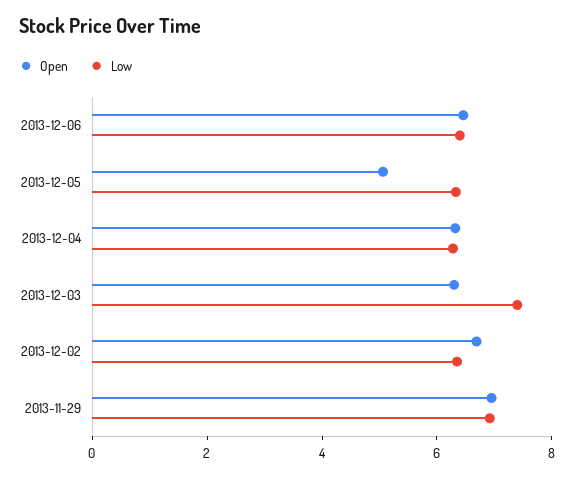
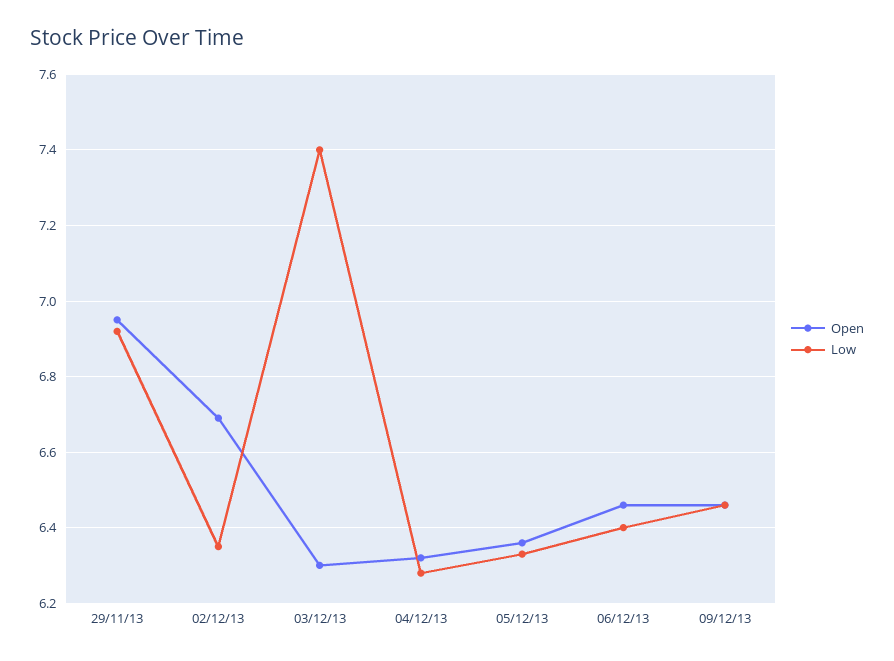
Open, 2013-12-05: 5 -> 6.35
Open, 09/12/13: none -> 6.45
Low, 09/12/13: none -> 6.45

